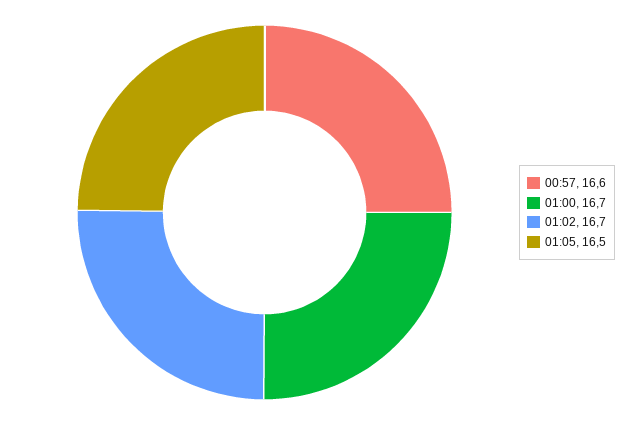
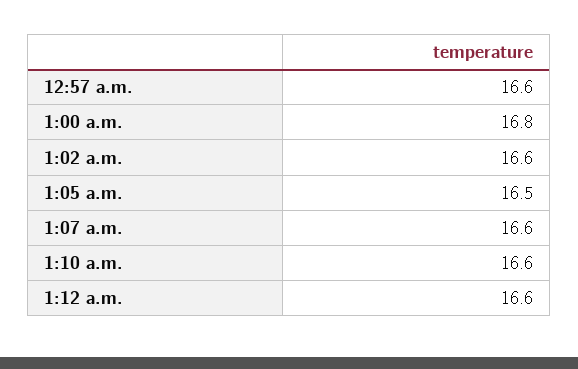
01:00: 16.7 -> 16.8
01:02: 16.7 -> 16.6
1:07 a.m.: none -> 16.6
1:10 a.m.: none -> 16.6
1:12 a.m.: none -> 16.6

